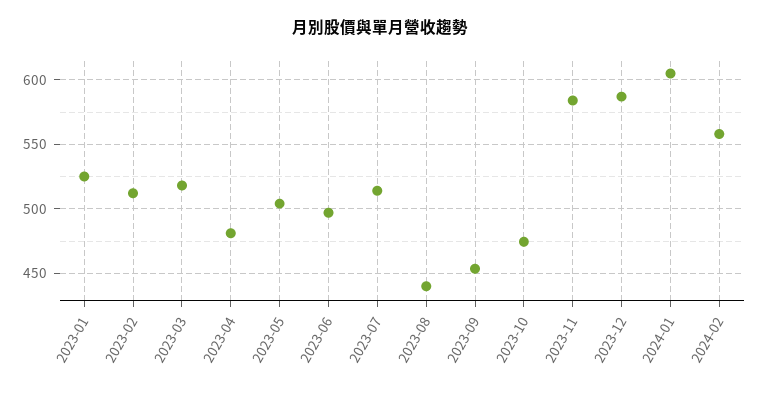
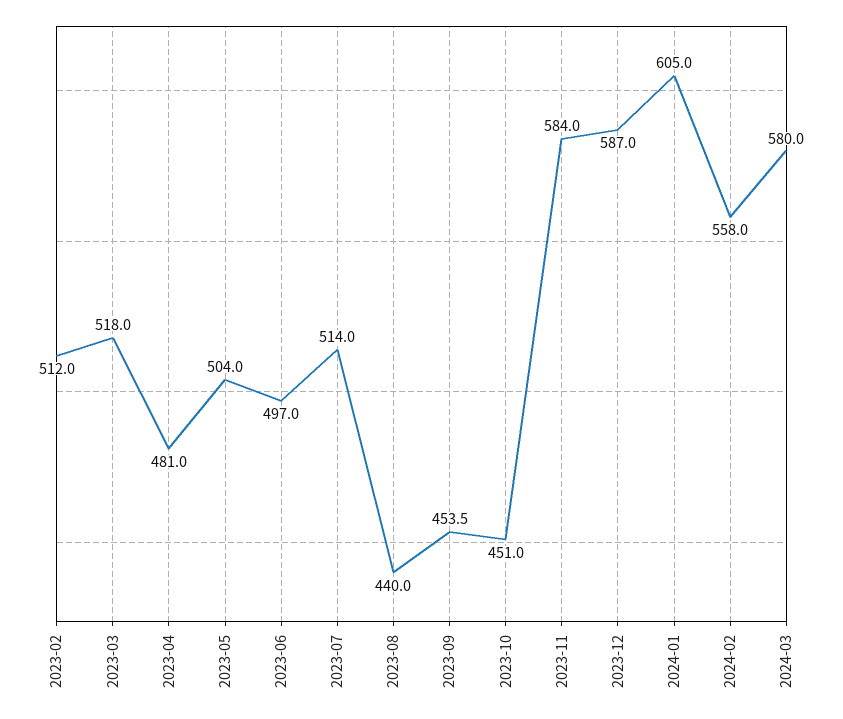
2023-01: 525 -> none
2023-10: 475 -> 451
2024-03: none -> 580

